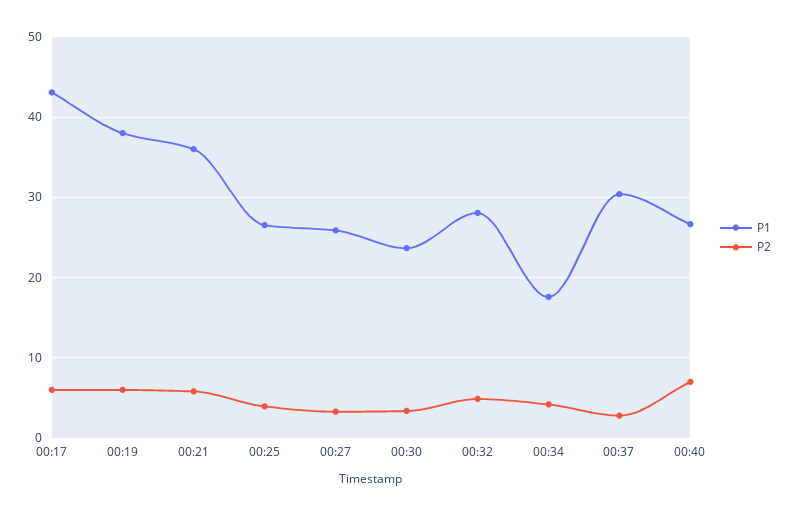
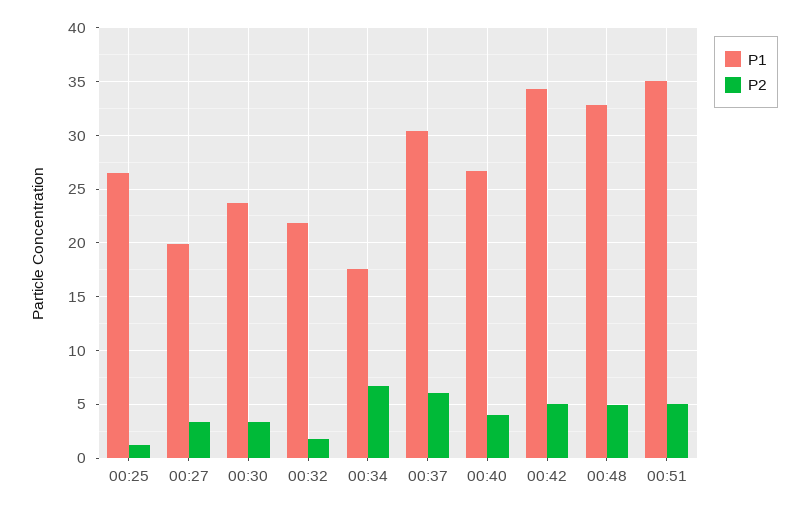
P1, 00:17: 43 -> none
P2, 00:17: 6 -> none
P1, 00:19: 38 -> none
P2, 00:19: 6 -> none
P1, 00:21: 36 -> none
P2, 00:21: 6 -> none
P2, 00:25: 4 -> 1
P1, 00:27: 26 -> 20
P1, 00:32: 28 -> 22
P2, 00:32: 5 -> 2
P2, 00:34: 4 -> 7
P2, 00:37: 3 -> 6
P2, 00:40: 7 -> 4
P1, 00:42: none -> 34
P2, 00:42: none -> 5
P1, 00:48: none -> 33
P2, 00:48: none -> 5
P1, 00:51: none -> 35
P2, 00:51: none -> 5

